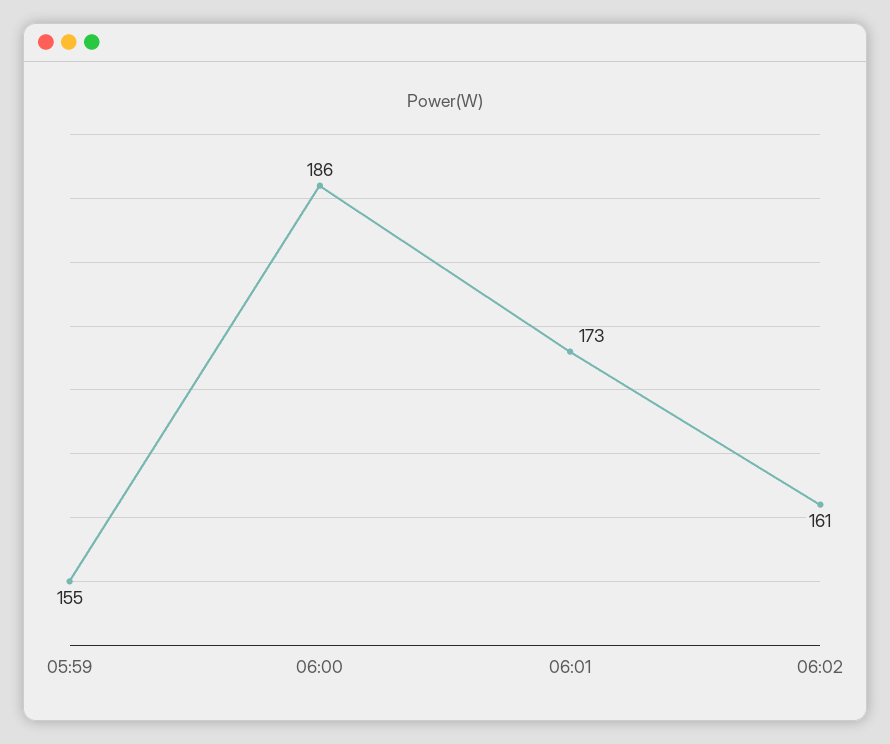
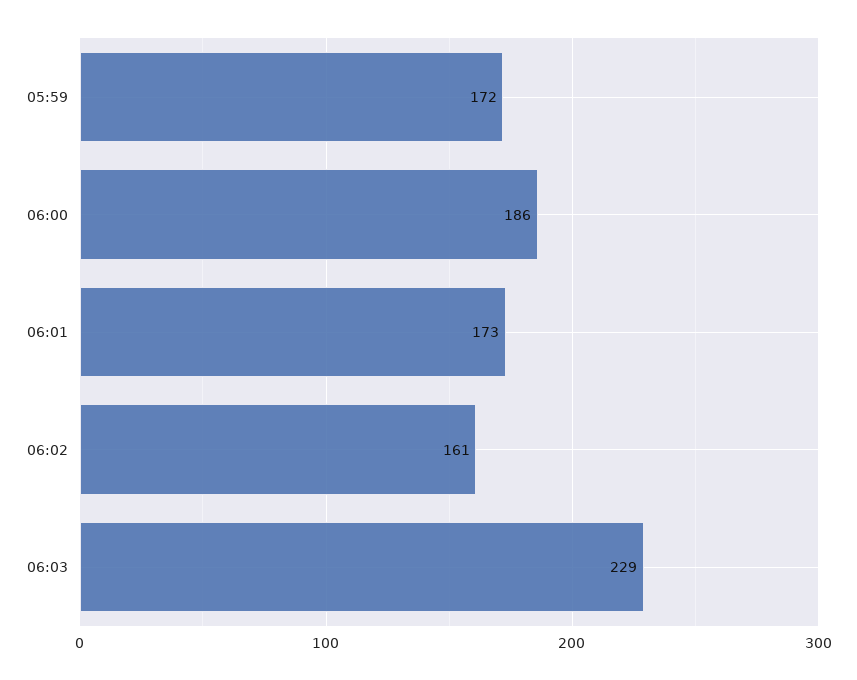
05:59: 155 -> 172
06:03: none -> 229

